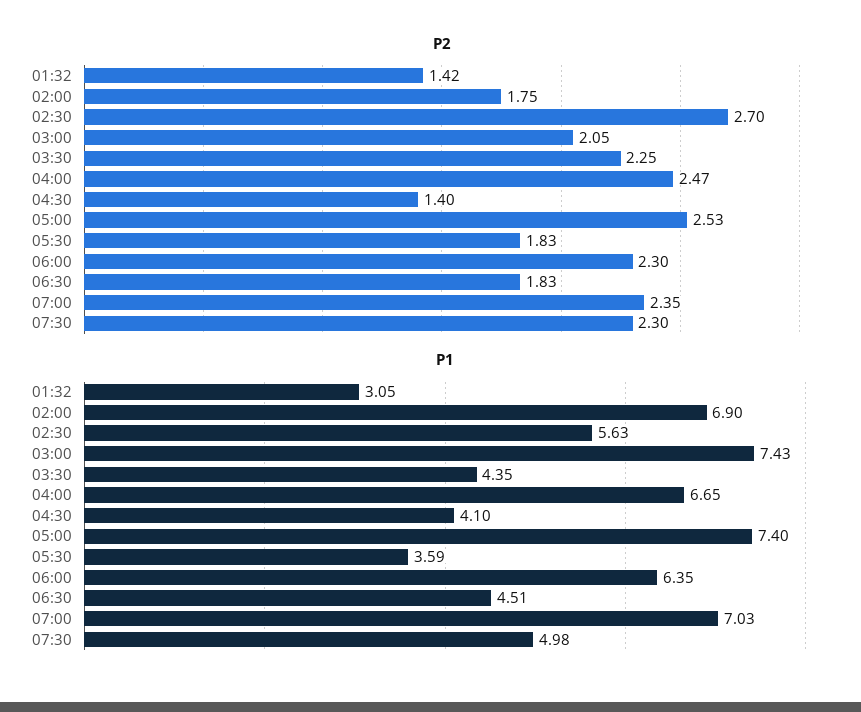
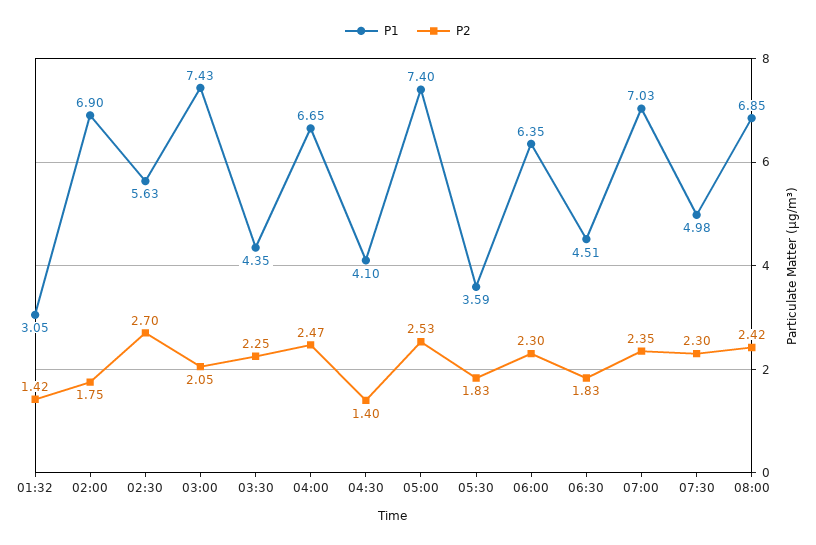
P1, 08:00: none -> 6.85
P2, 08:00: none -> 2.42

